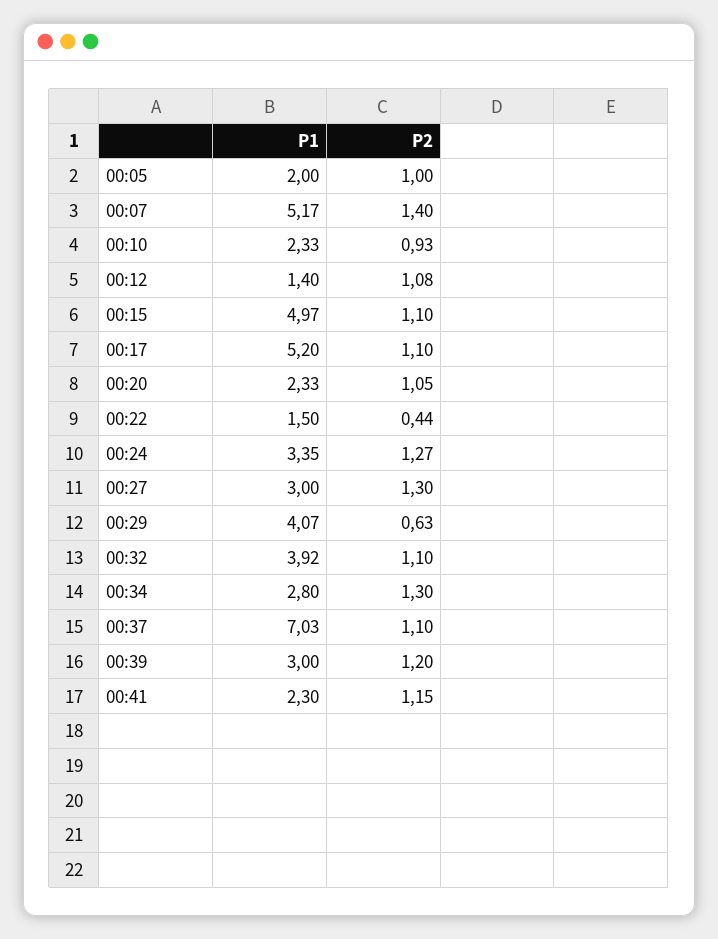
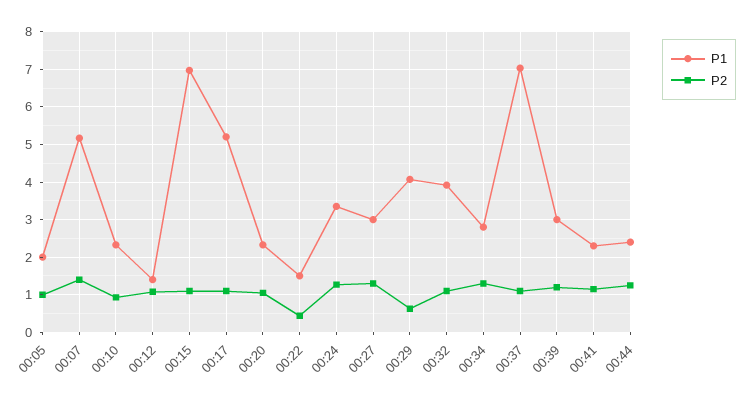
P1, 00:15: 4.97 -> 7
P1, 00:44: none -> 2.4
P2, 00:44: none -> 1.2

